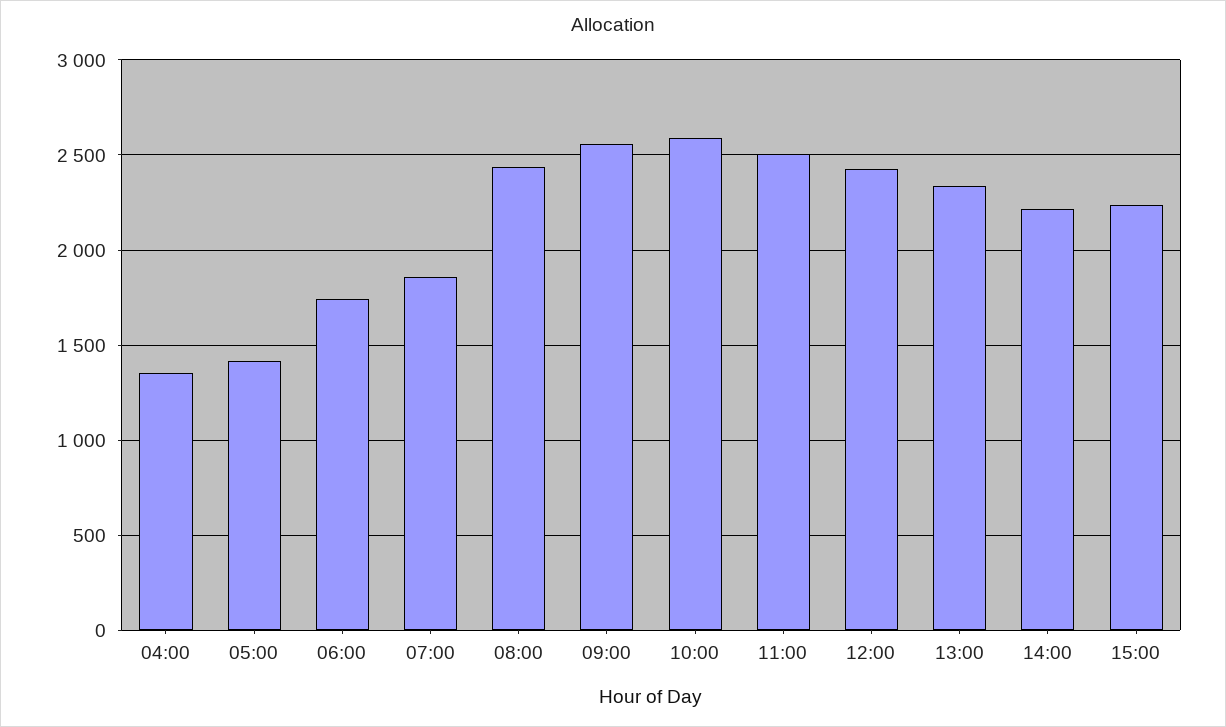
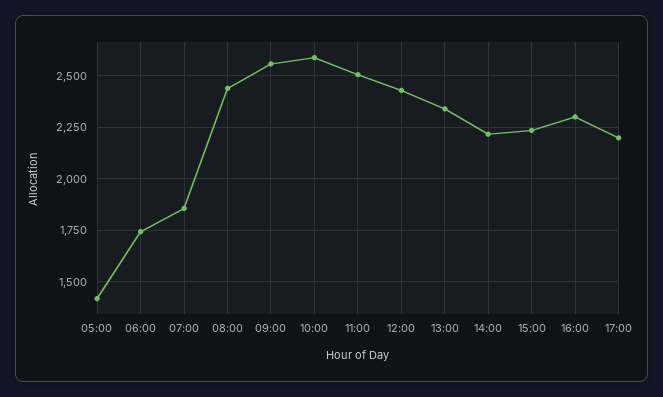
04:00: 1350 -> none
16:00: none -> 2300
17:00: none -> 2200

